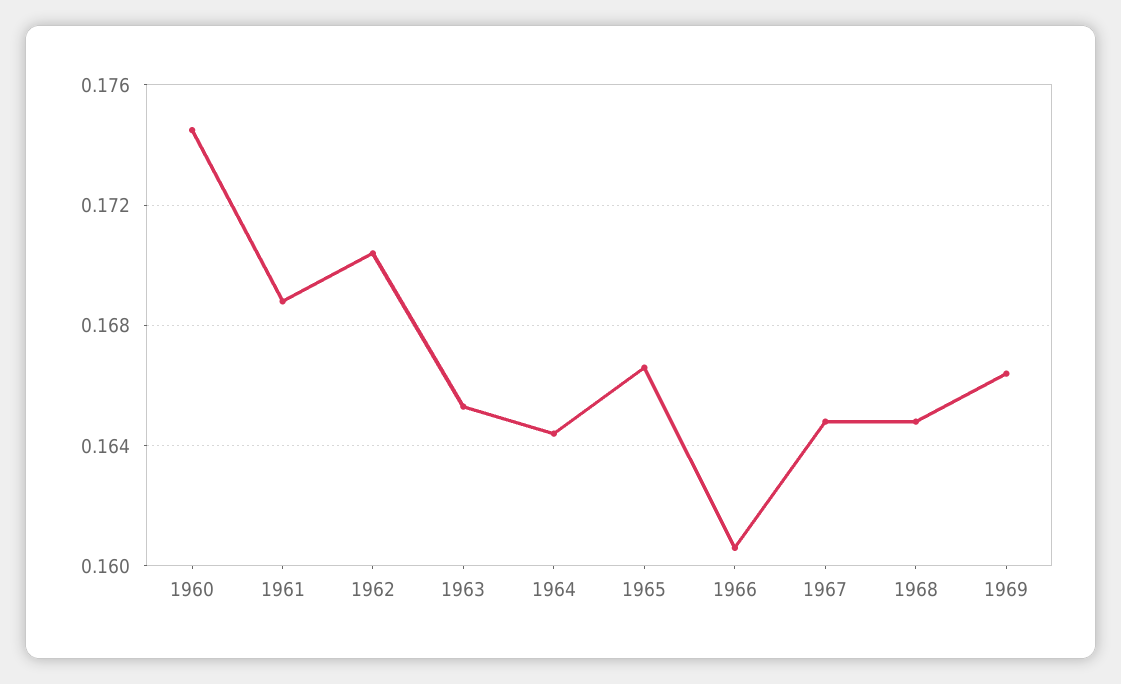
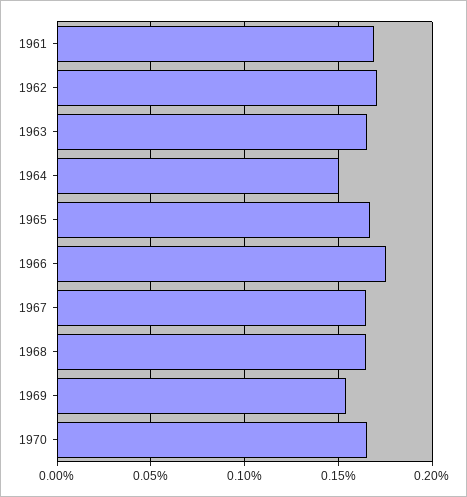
1960: 0.1745 -> none
1964: 0.1645 -> 0.15
1966: 0.1605 -> 0.175
1969: 0.1665 -> 0.155
1970: none -> 0.165

